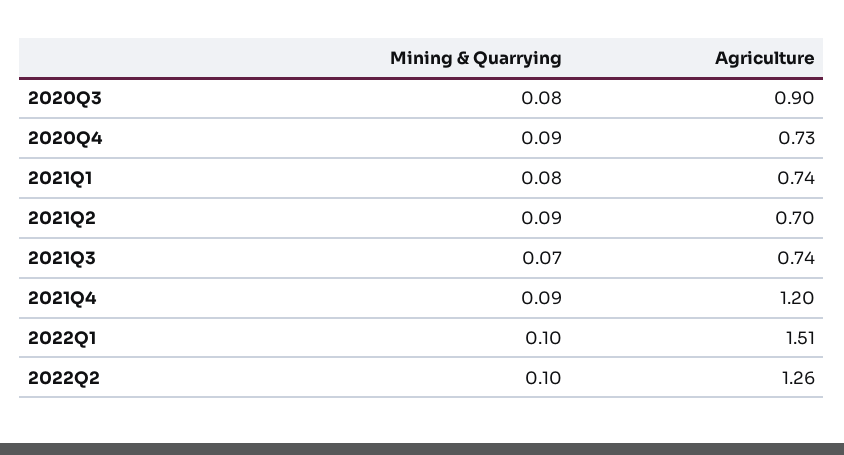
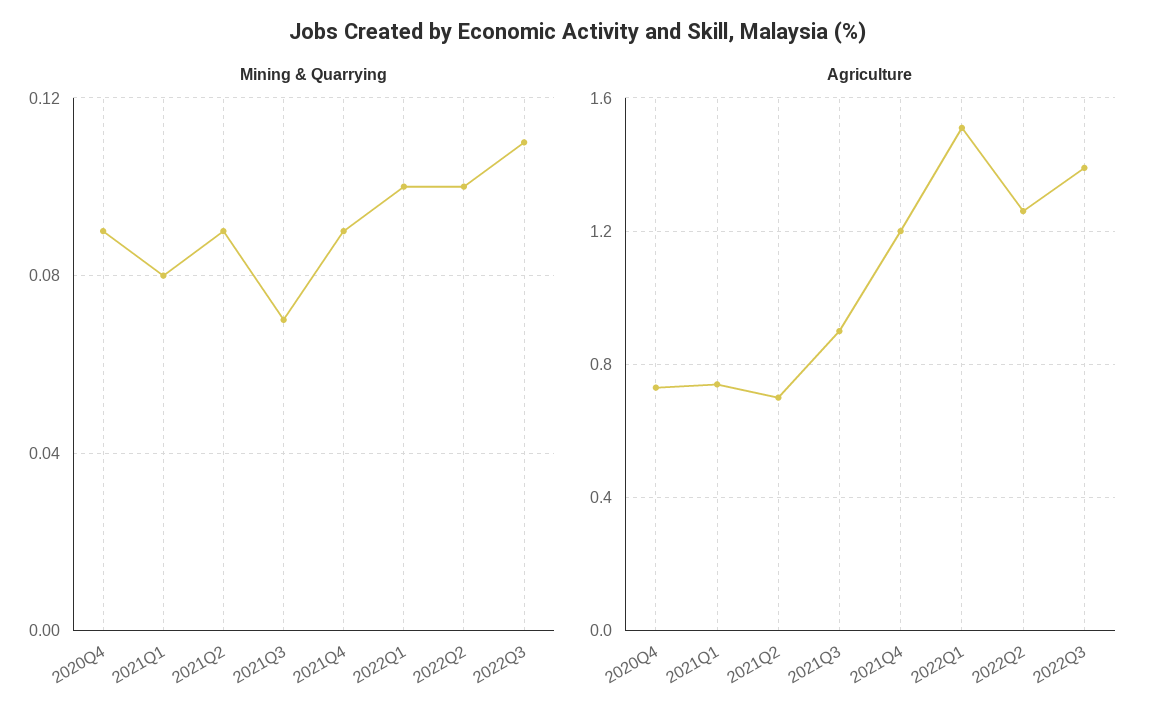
Mining & Quarrying, 2020Q3: 0.08 -> none
Agriculture, 2020Q3: 0.9 -> none
Agriculture, 2021Q3: 0.74 -> 0.9
Mining & Quarrying, 2022Q3: none -> 0.11
Agriculture, 2022Q3: none -> 1.4

